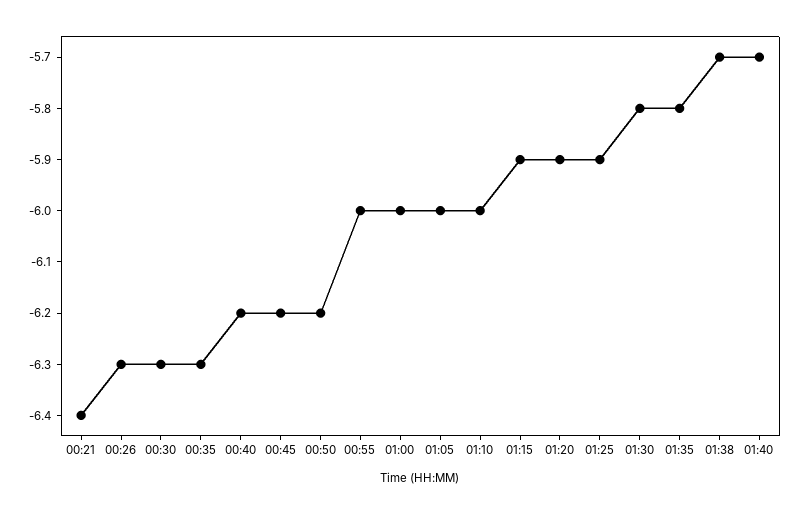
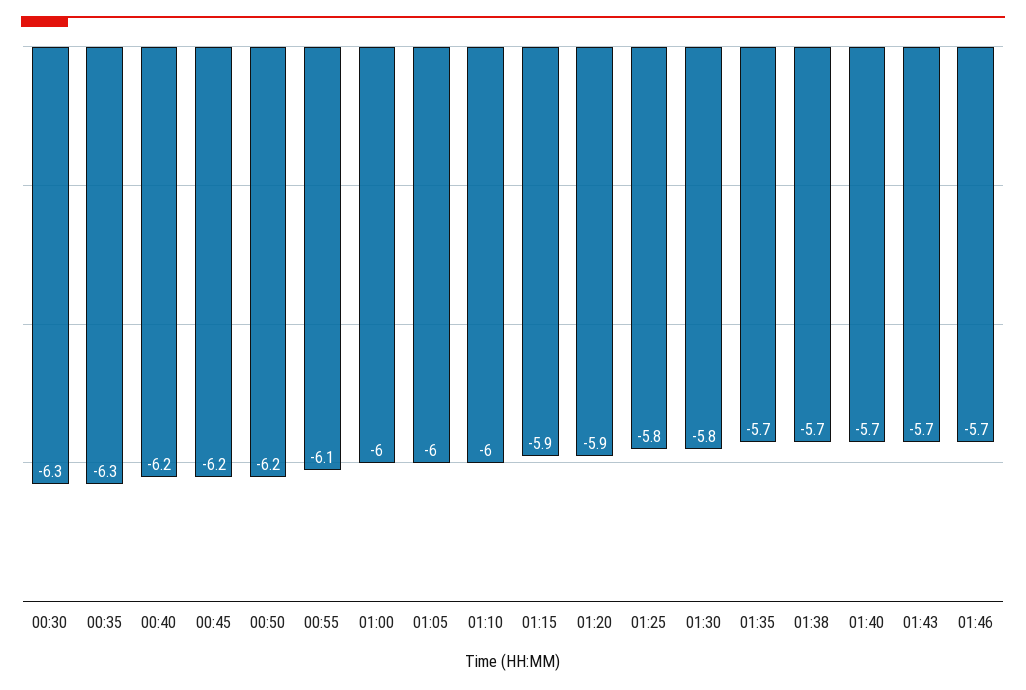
00:21: -6.4 -> none
00:26: -6.3 -> none
00:55: -6 -> -6.1
01:25: -5.9 -> -5.8
01:35: -5.8 -> -5.7
01:43: none -> -5.7
01:46: none -> -5.7

